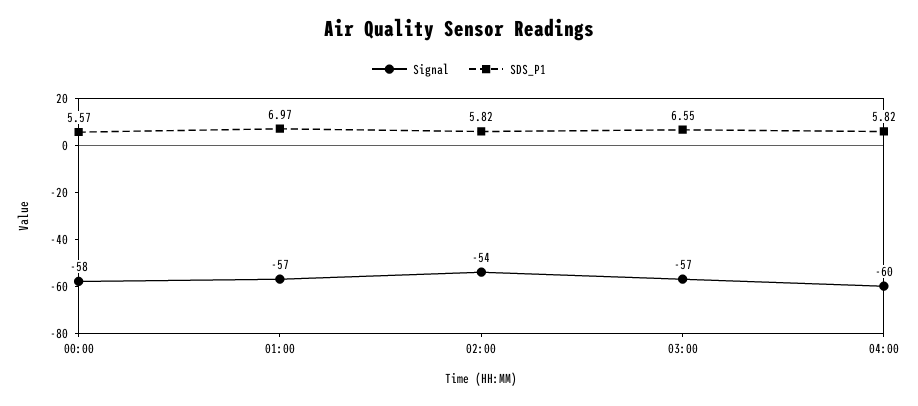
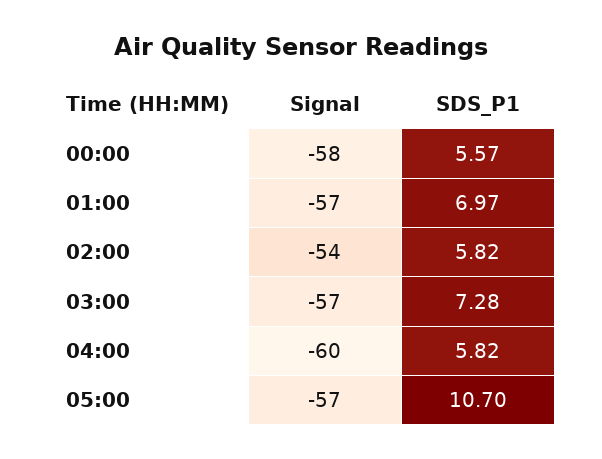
SDS_P1, 03:00: 6.55 -> 7.28
Signal, 05:00: none -> -57
SDS_P1, 05:00: none -> 10.7

